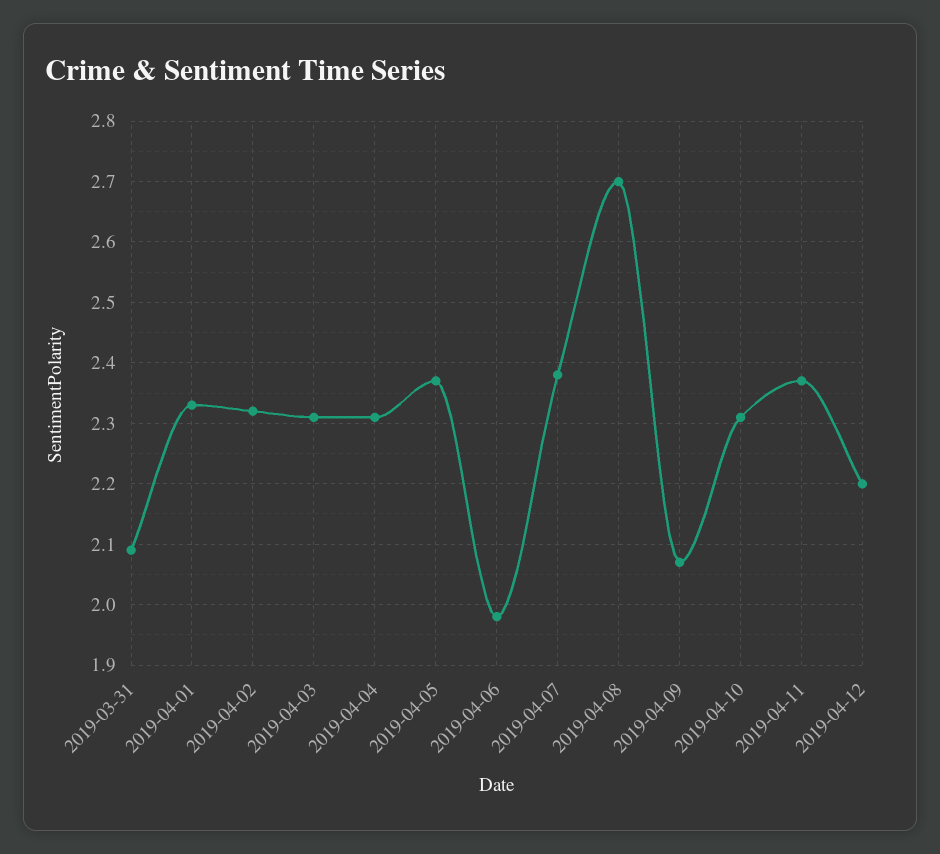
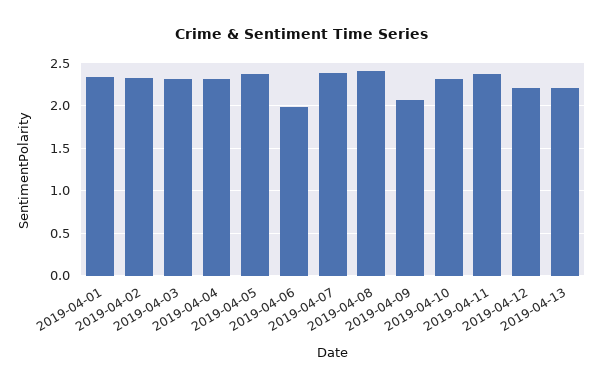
2019-03-31: 2.09 -> none
2019-04-08: 2.7 -> 2.4
2019-04-13: none -> 2.2

